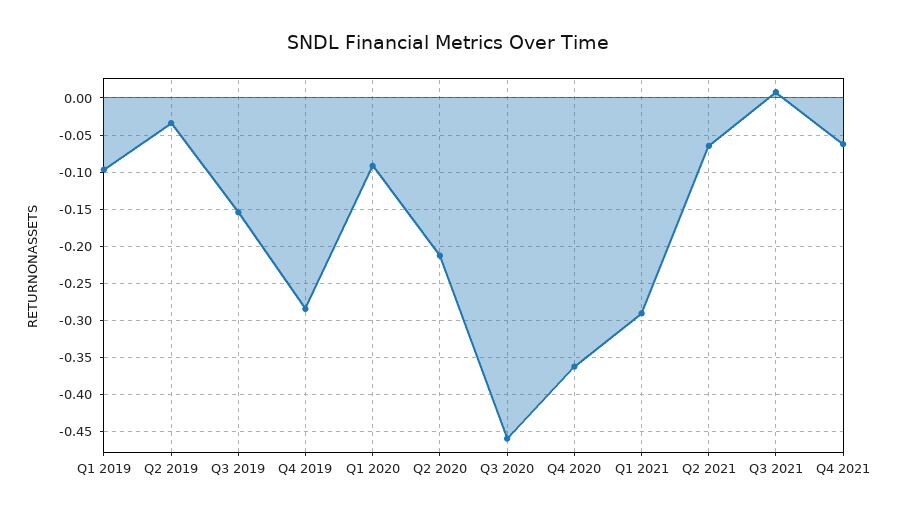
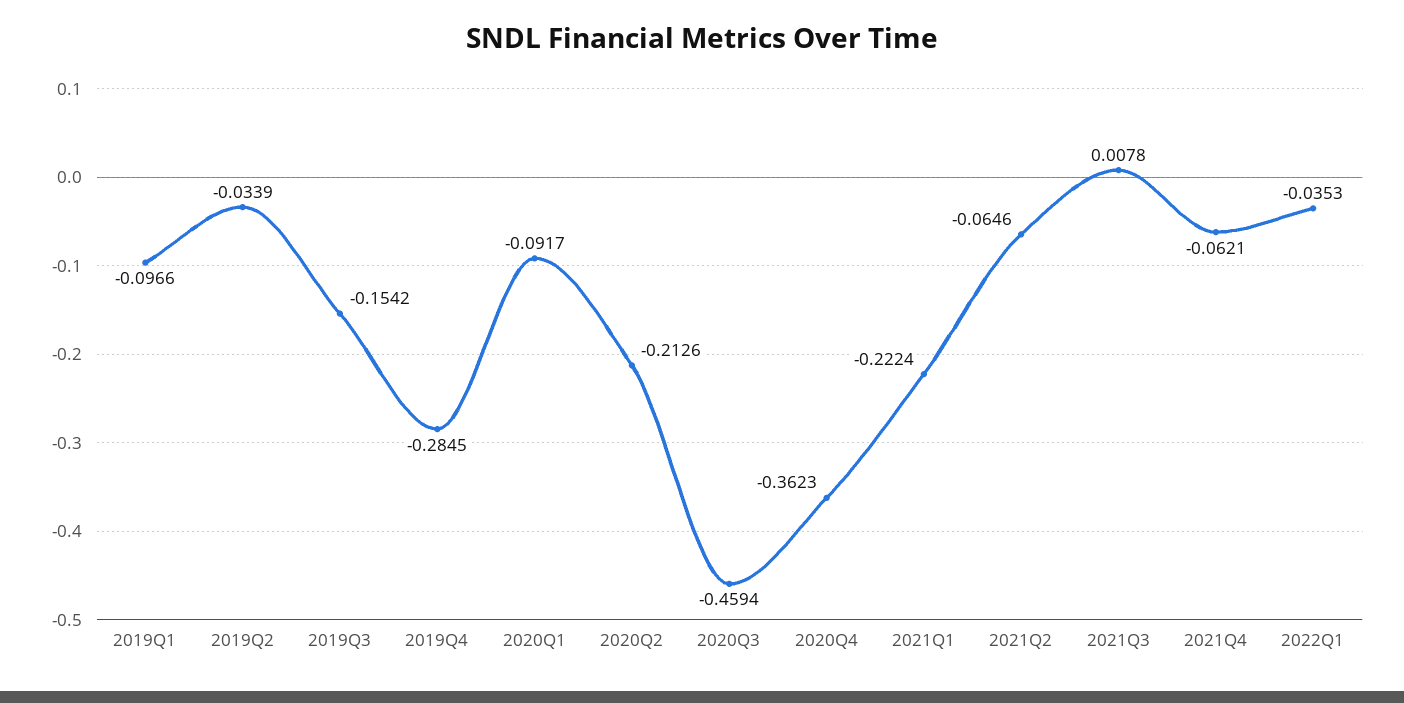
Q1 2021: -0.29 -> -0.2224
2022Q1: none -> -0.0353

